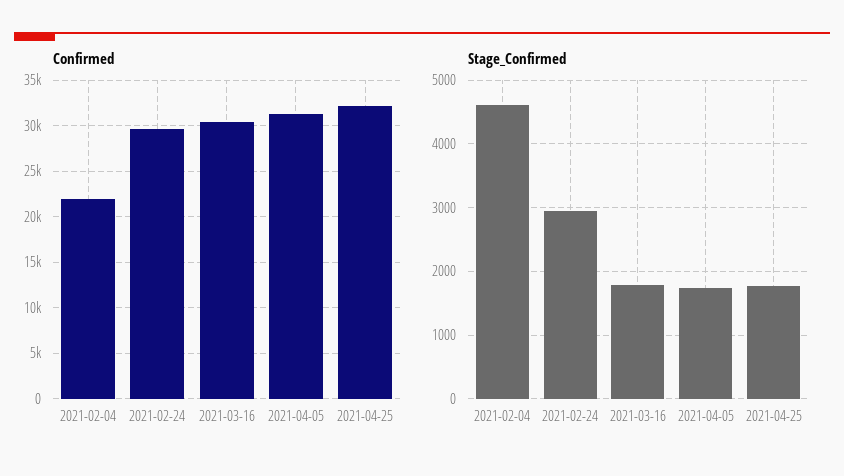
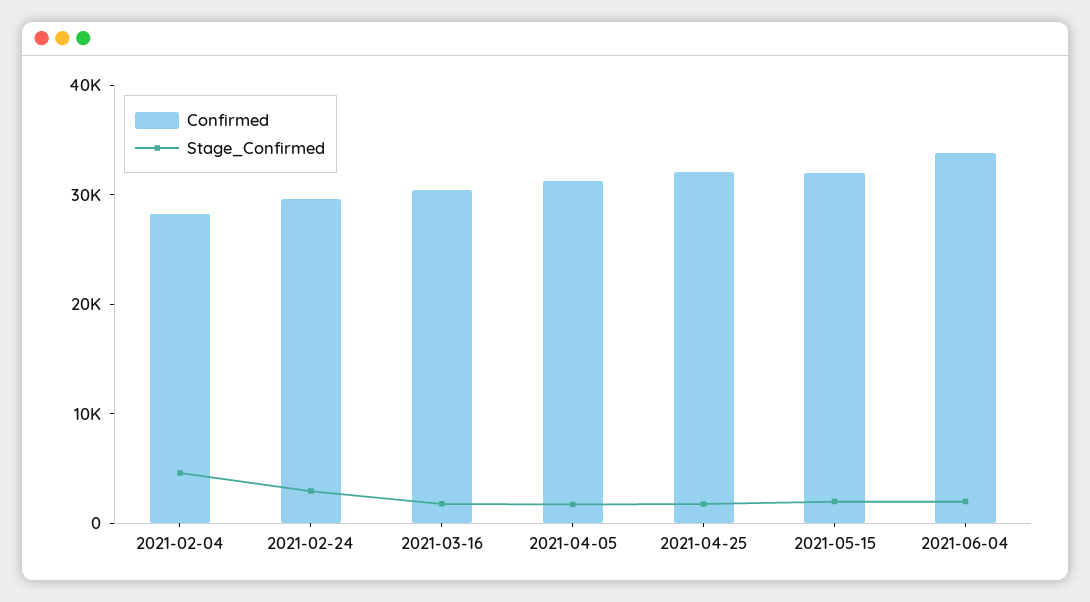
Confirmed, 2021-02-04: 22000 -> 28000
Confirmed, 2021-05-15: none -> 32000
Stage_Confirmed, 2021-05-15: none -> 2000
Confirmed, 2021-06-04: none -> 34000
Stage_Confirmed, 2021-06-04: none -> 2000

